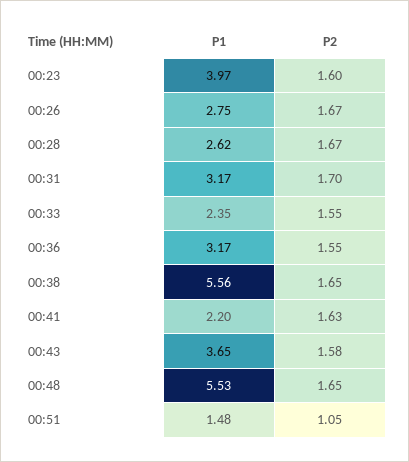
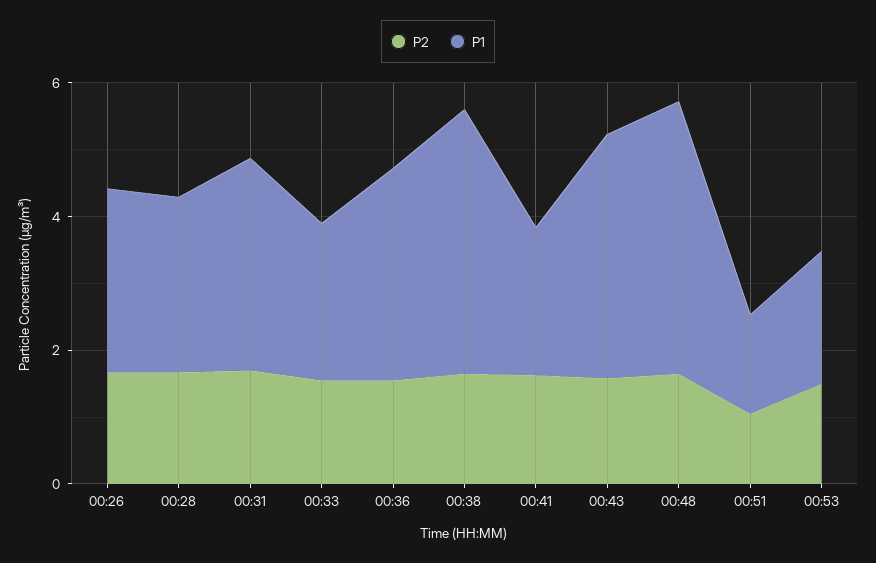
P1, 00:23: 3.97 -> none
P2, 00:23: 1.6 -> none
P1, 00:38: 5.56 -> 4
P1, 00:48: 5.53 -> 4
P2, 00:53: none -> 1.5
P1, 00:53: none -> 2

